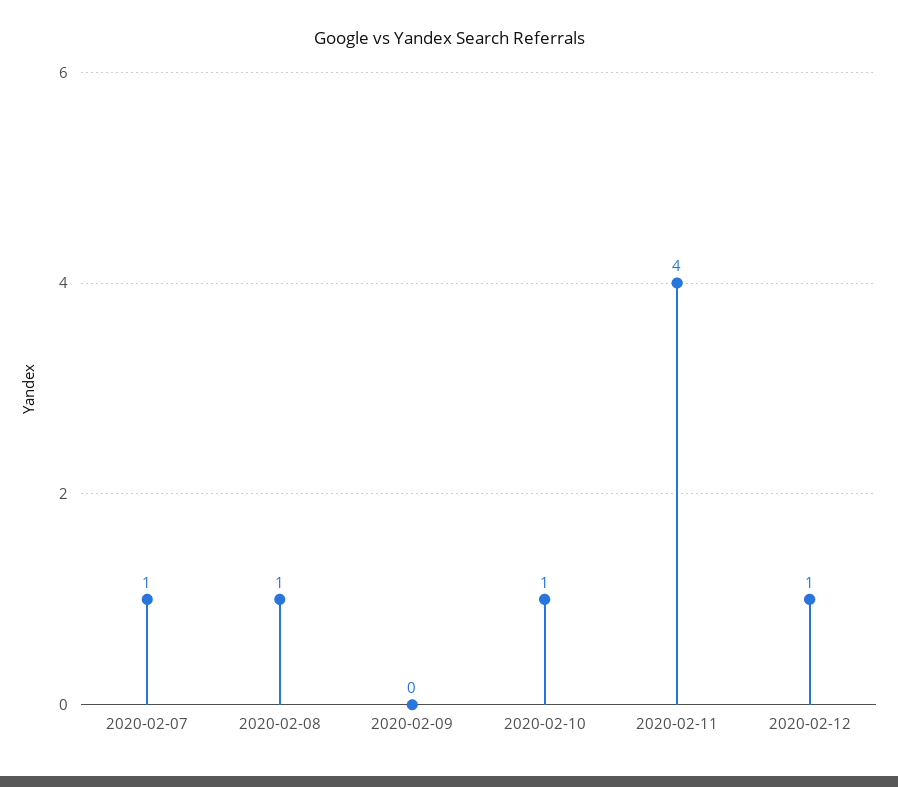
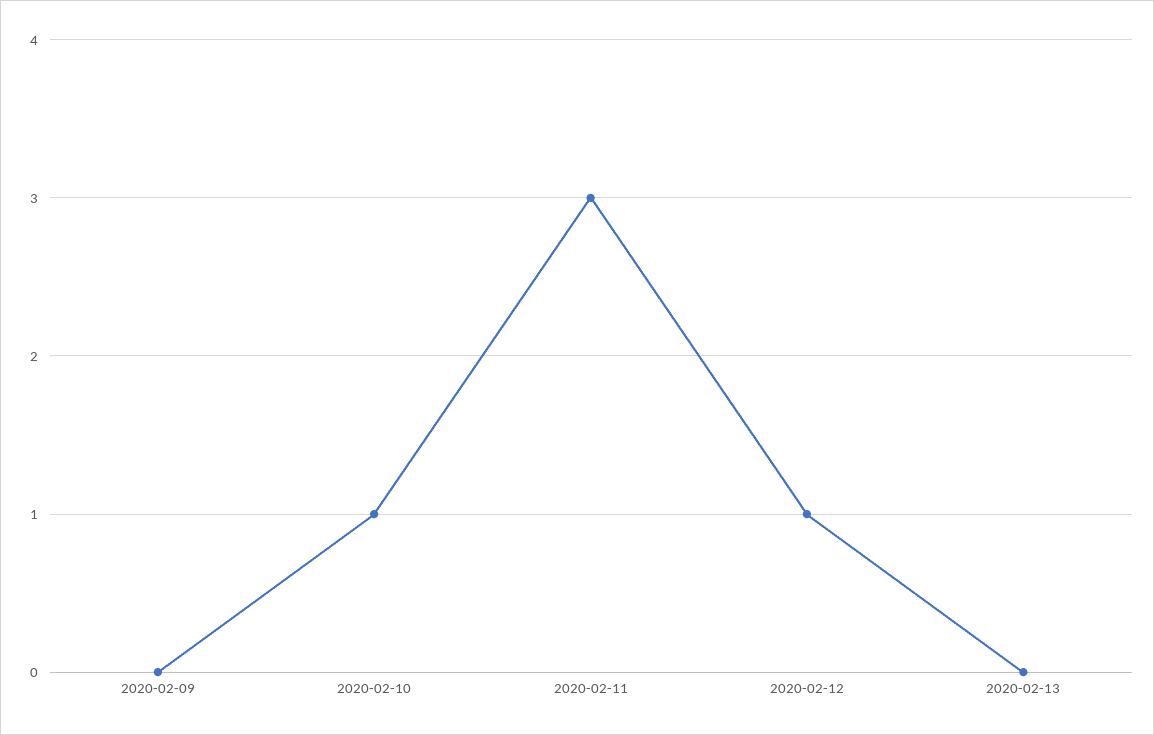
2020-02-07: 1 -> none
2020-02-08: 1 -> none
2020-02-11: 4 -> 3
2020-02-13: none -> 0

